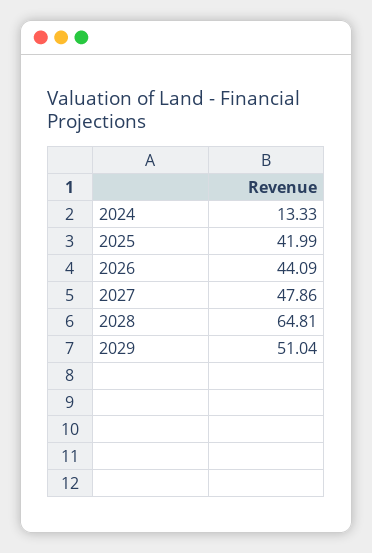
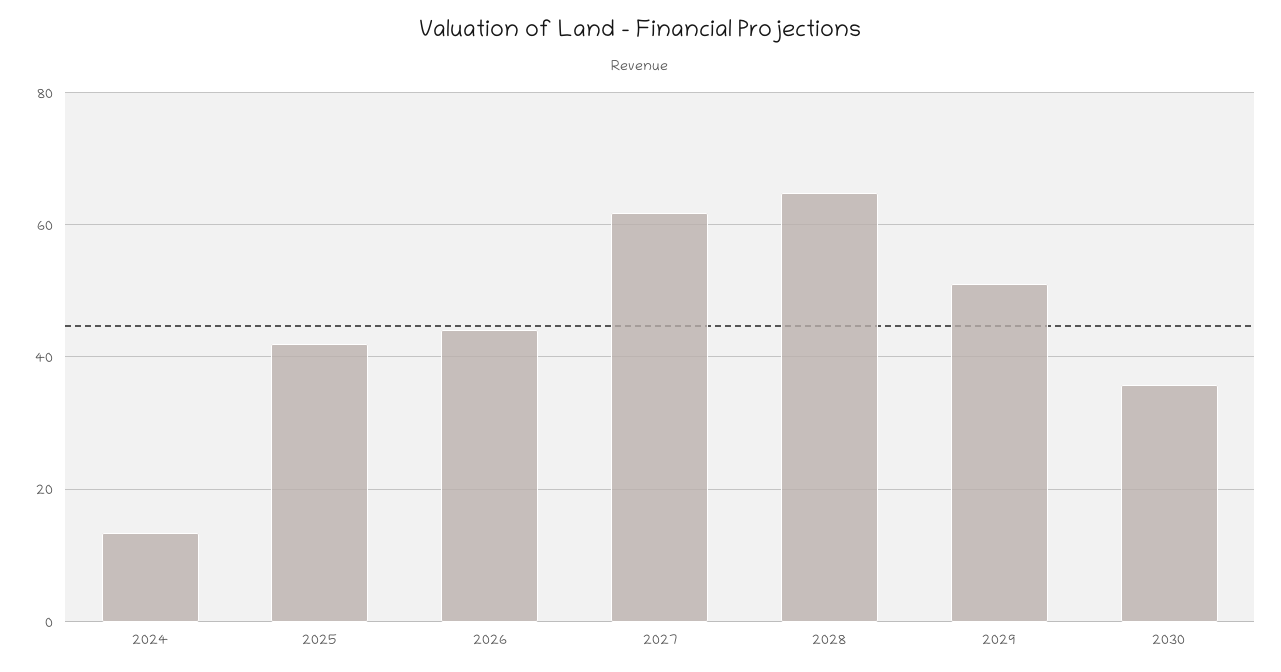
2027: 47.86 -> 62
2030: none -> 36

